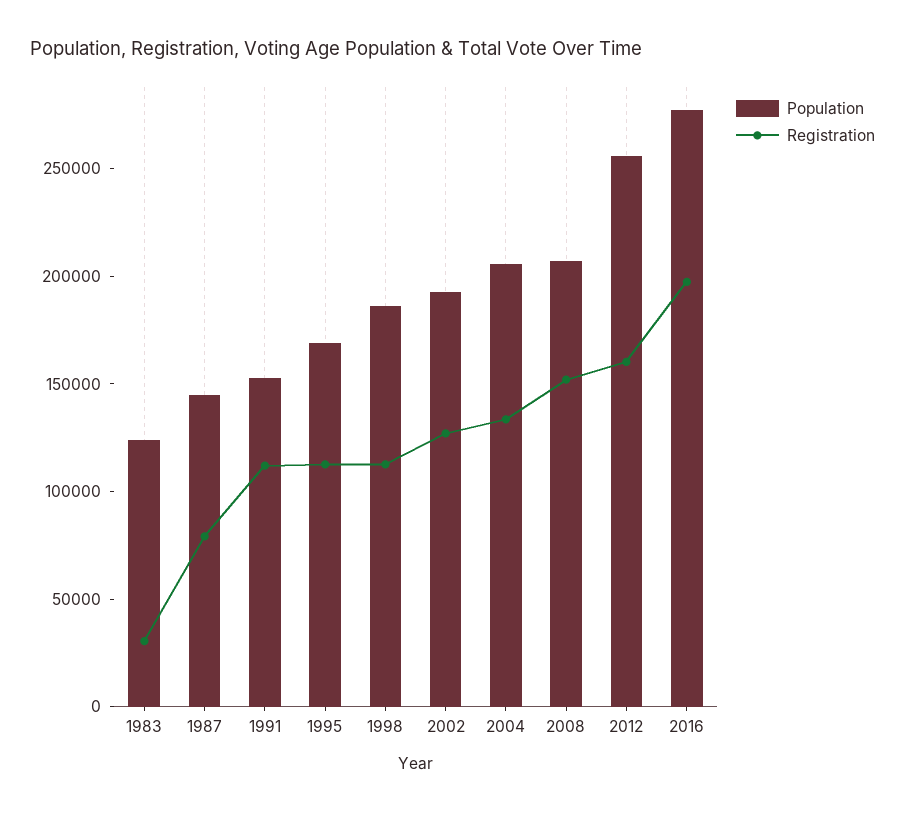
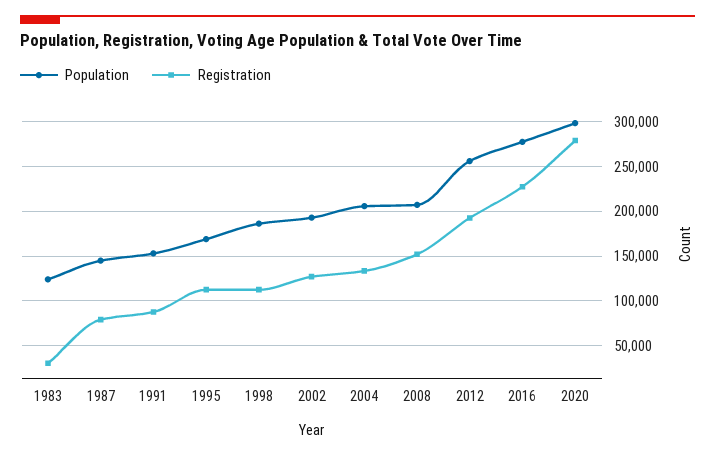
Registration, 1991: 110000 -> 90000
Registration, 2012: 160000 -> 190000
Registration, 2016: 200000 -> 230000
Population, 2020: none -> 300000
Registration, 2020: none -> 280000

